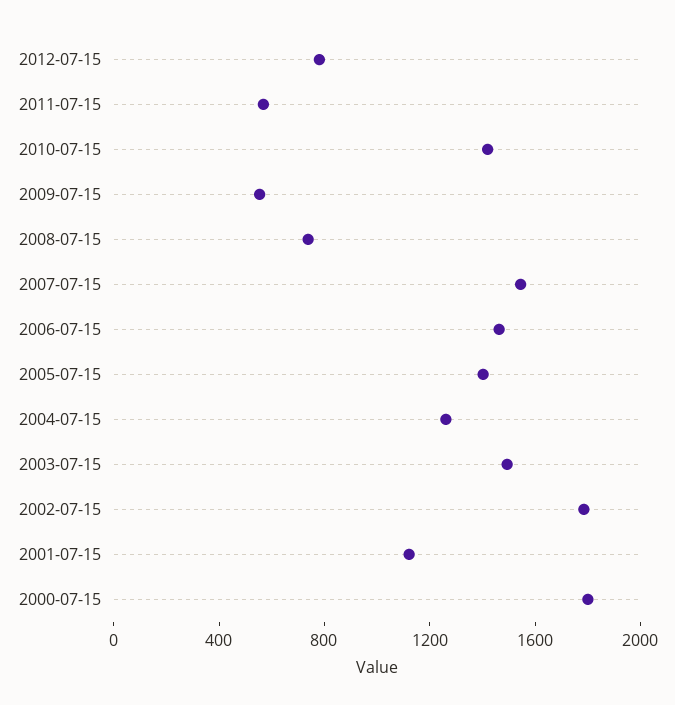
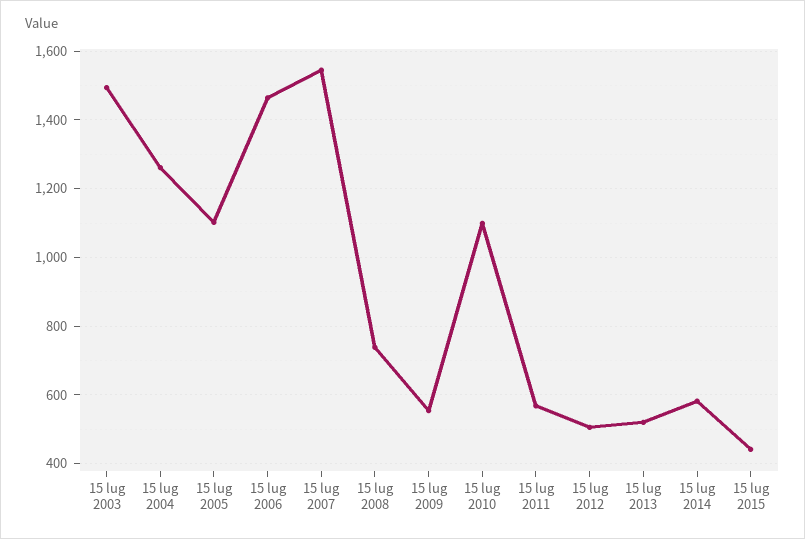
2012-07-15: 800 -> 500
2010-07-15: 1400 -> 1100
2005-07-15: 1400 -> 1100
2002-07-15: 1800 -> none
2001-07-15: 1100 -> none
2000-07-15: 1800 -> none
15 lug 2013: none -> 520
15 lug 2014: none -> 580
15 lug 2015: none -> 440

